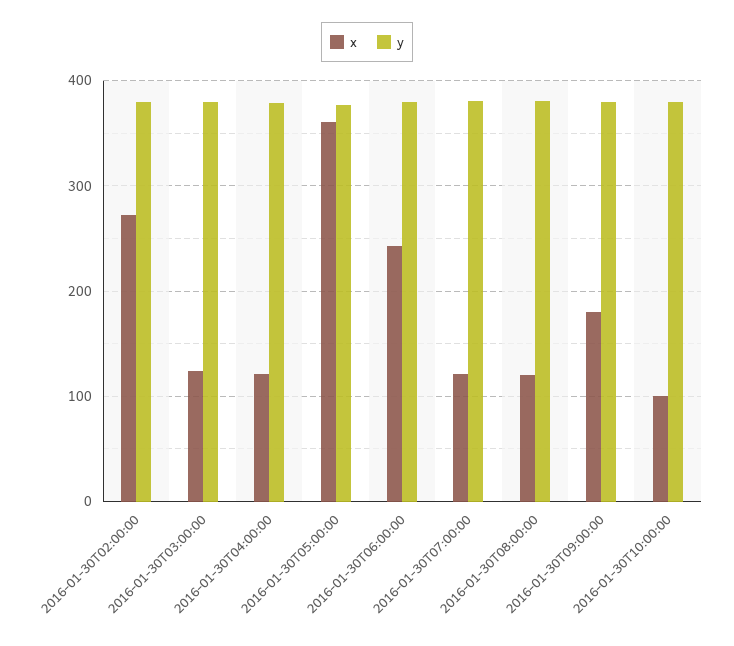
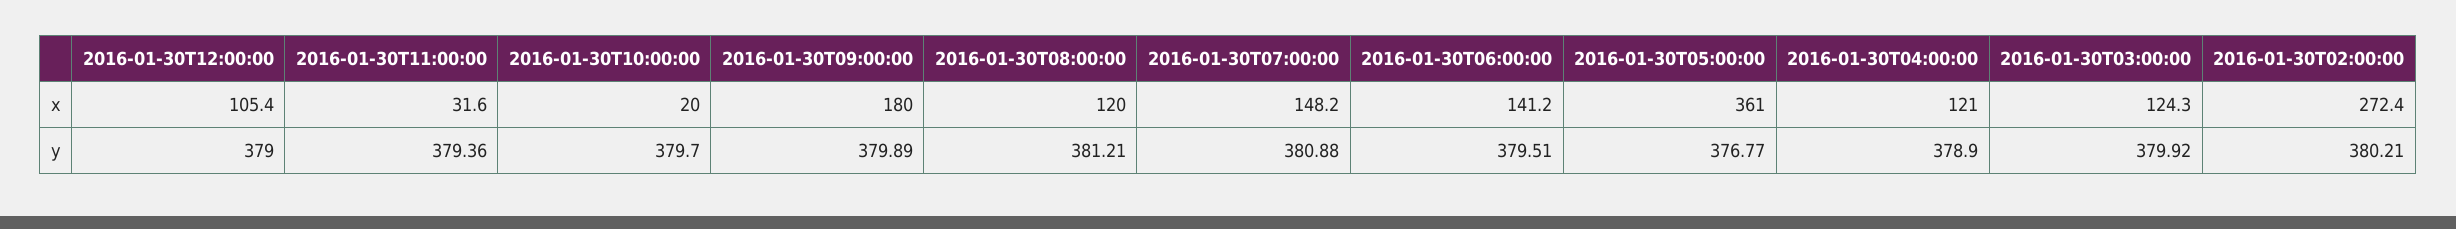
x, 2016-01-30T06:00:00: 240 -> 141.2
x, 2016-01-30T07:00:00: 120 -> 148.2
x, 2016-01-30T10:00:00: 100 -> 20
x, 2016-01-30T12:00:00: none -> 105.4
x, 2016-01-30T11:00:00: none -> 31.6
y, 2016-01-30T12:00:00: none -> 379
y, 2016-01-30T11:00:00: none -> 379.36

